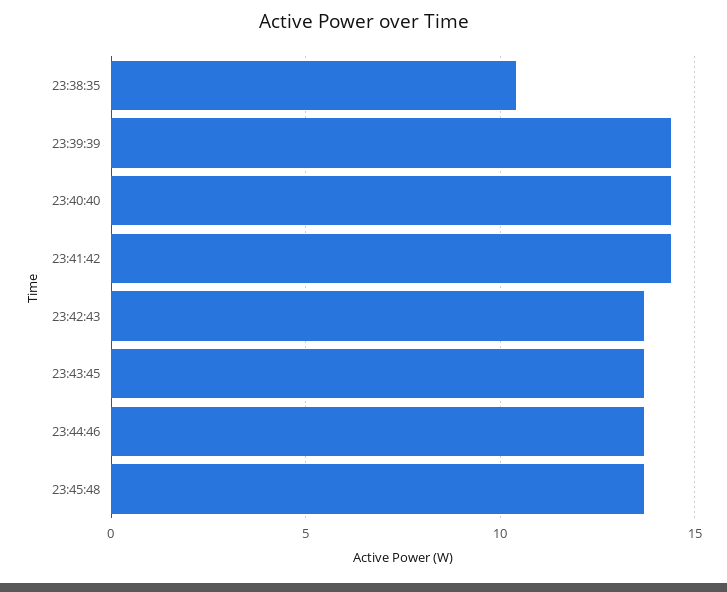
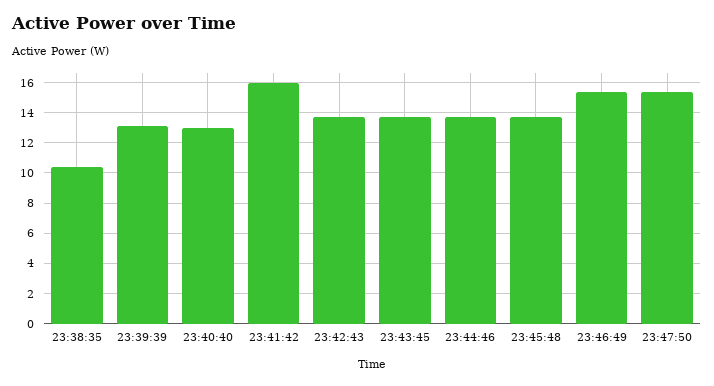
23:39:39: 14.5 -> 13
23:40:40: 14.5 -> 13
23:41:42: 14.5 -> 16
23:46:49: none -> 15.5
23:47:50: none -> 15.5

